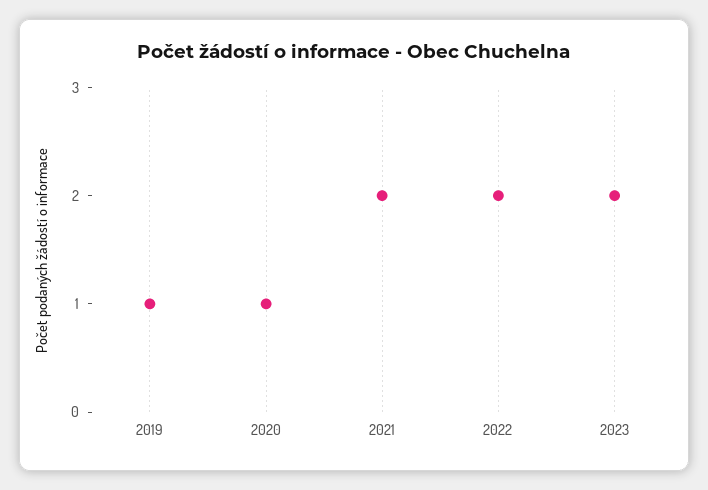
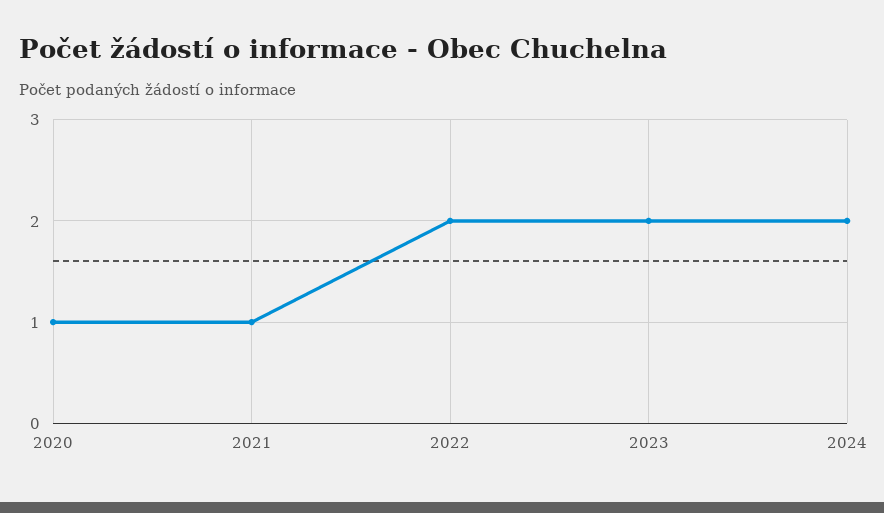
2019: 1 -> none
2021: 2 -> 1
2024: none -> 2

